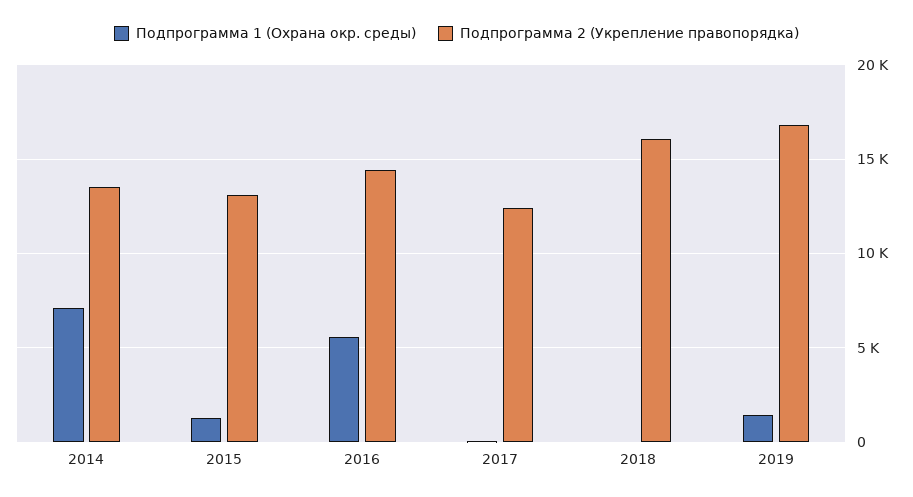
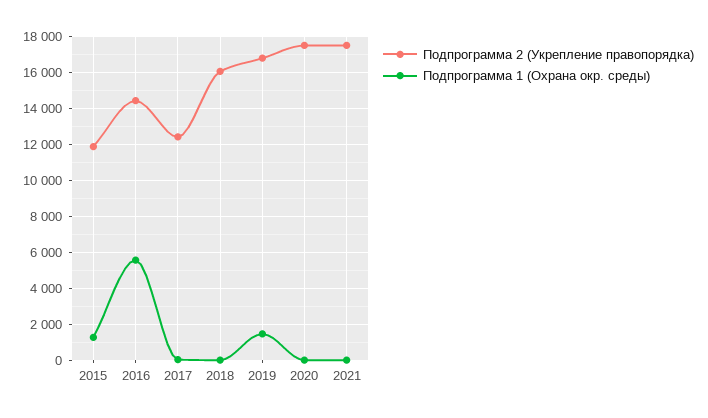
Подпрограмма 1 (Охрана окр. среды), 2014: 7000 -> none
Подпрограмма 2 (Укрепление правопорядка), 2014: 13500 -> none
Подпрограмма 2 (Укрепление правопорядка), 2015: 13000 -> 12000
Подпрограмма 2 (Укрепление правопорядка), 2020: none -> 17500
Подпрограмма 1 (Охрана окр. среды), 2020: none -> 0
Подпрограмма 2 (Укрепление правопорядка), 2021: none -> 17500
Подпрограмма 1 (Охрана окр. среды), 2021: none -> 0

